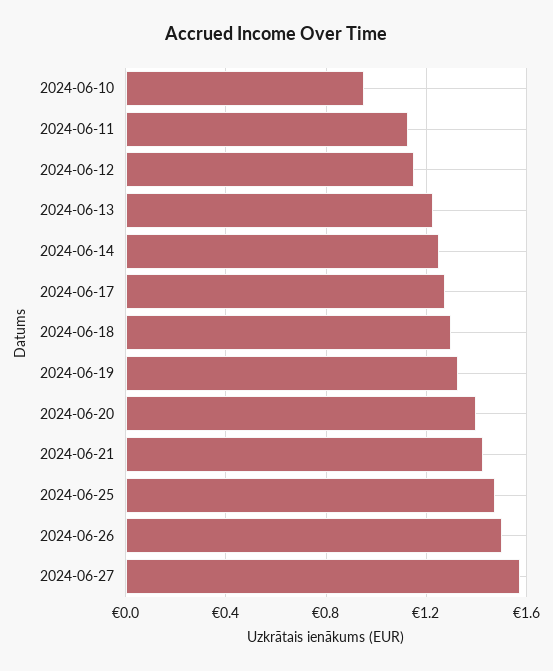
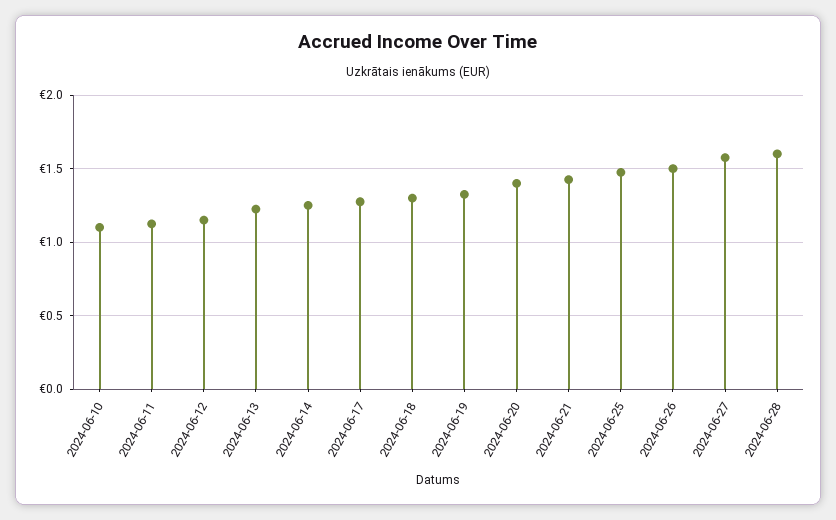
2024-06-10: 0.95 -> 1.1
2024-06-28: none -> 1.6

